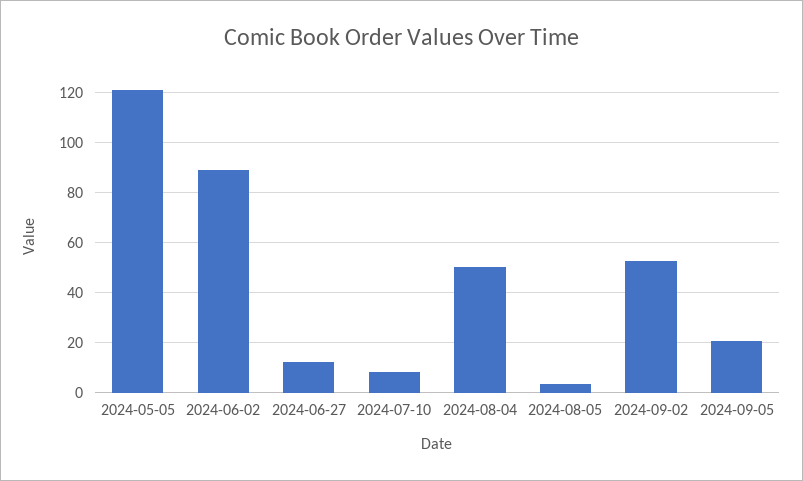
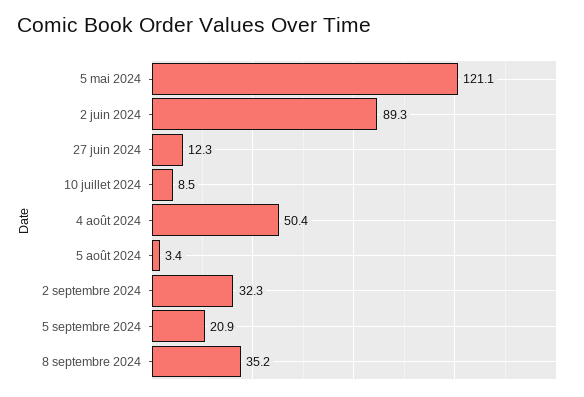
2024-09-02: 52.5 -> 32.3
8 septembre 2024: none -> 35.2

